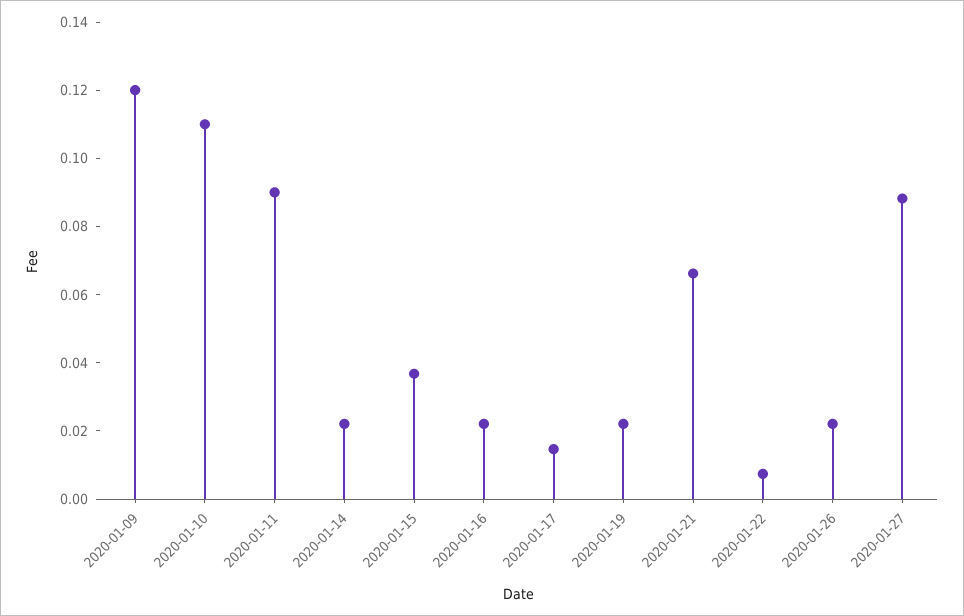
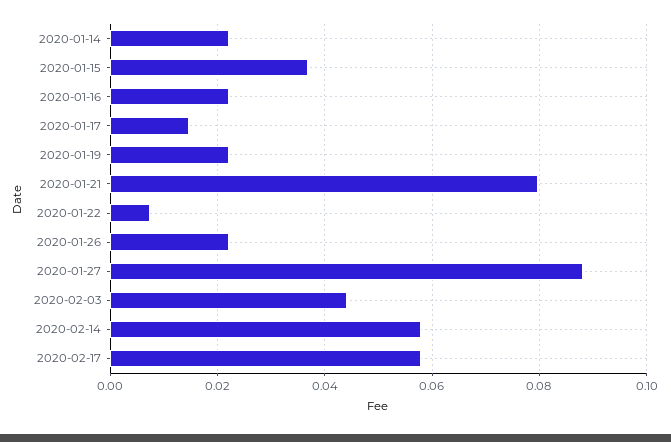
2020-01-09: 0.12 -> none
2020-01-10: 0.11 -> none
2020-01-11: 0.09 -> none
2020-01-21: 0.065 -> 0.08
2020-02-03: none -> 0.044
2020-02-14: none -> 0.058
2020-02-17: none -> 0.058

